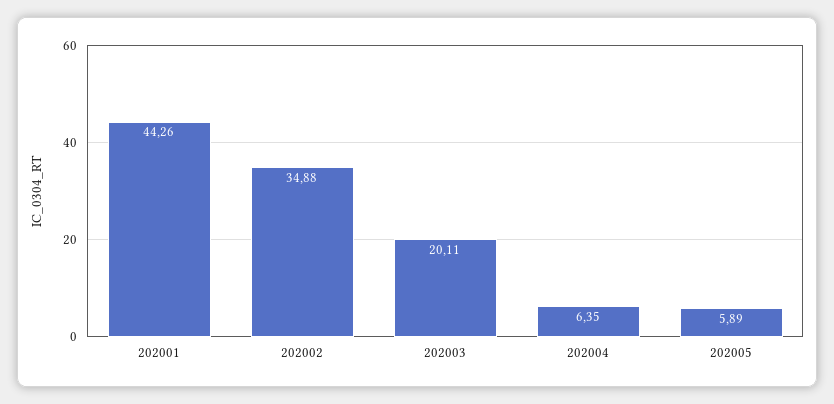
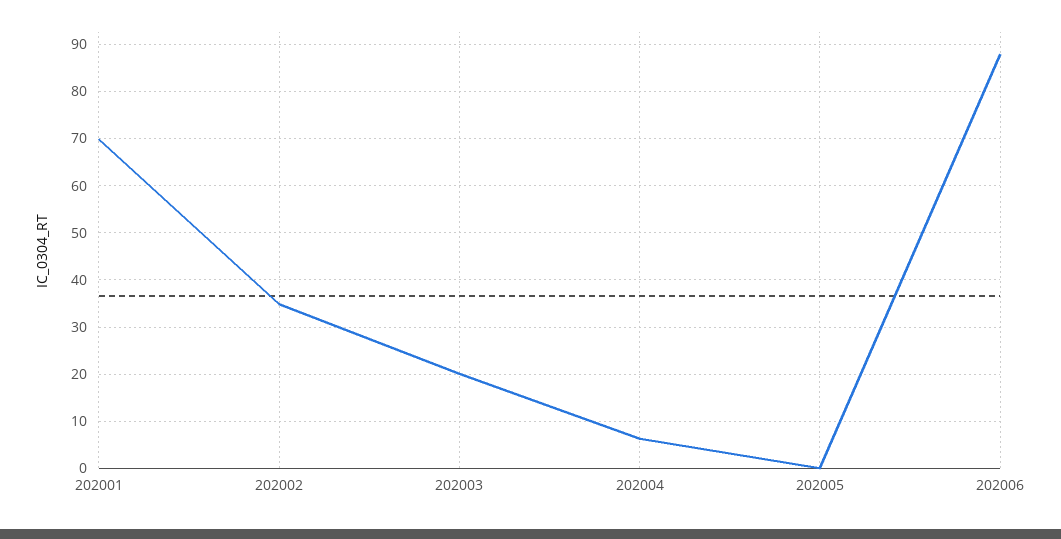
202001: 44.26 -> 70
202005: 5.89 -> 0
202006: none -> 88

